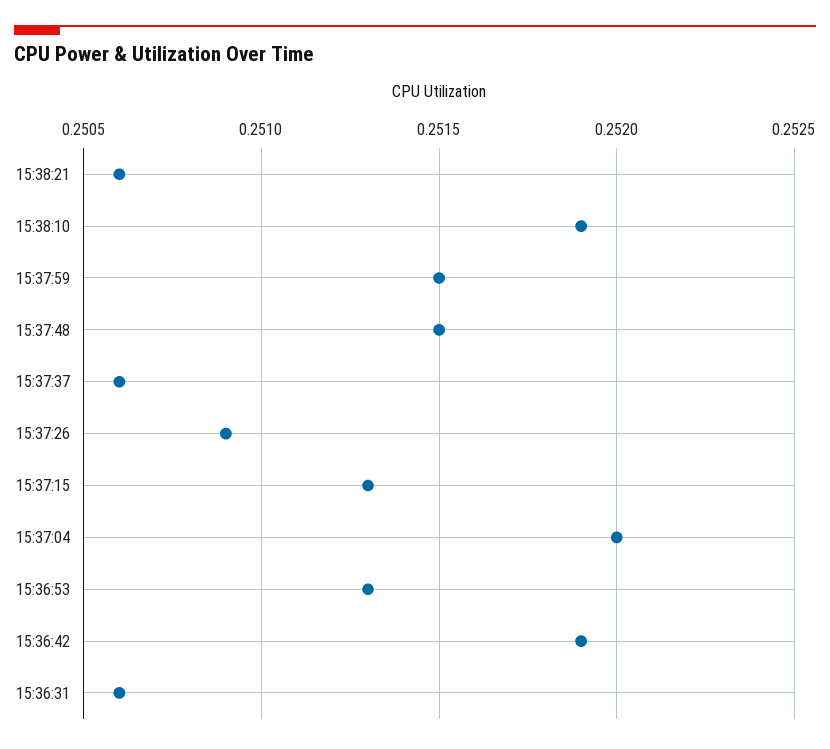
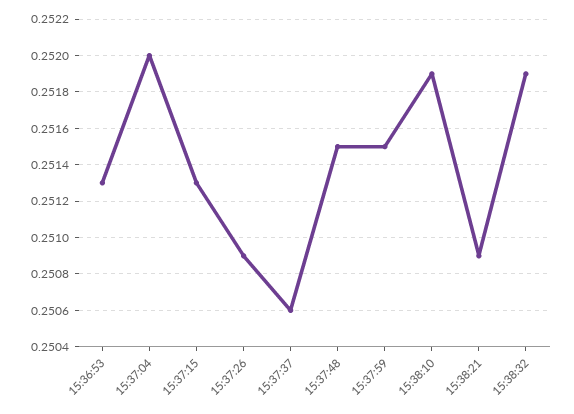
15:38:21: 0.2506 -> 0.2509
15:36:42: 0.2519 -> none
15:36:31: 0.2506 -> none
15:38:32: none -> 0.2519

